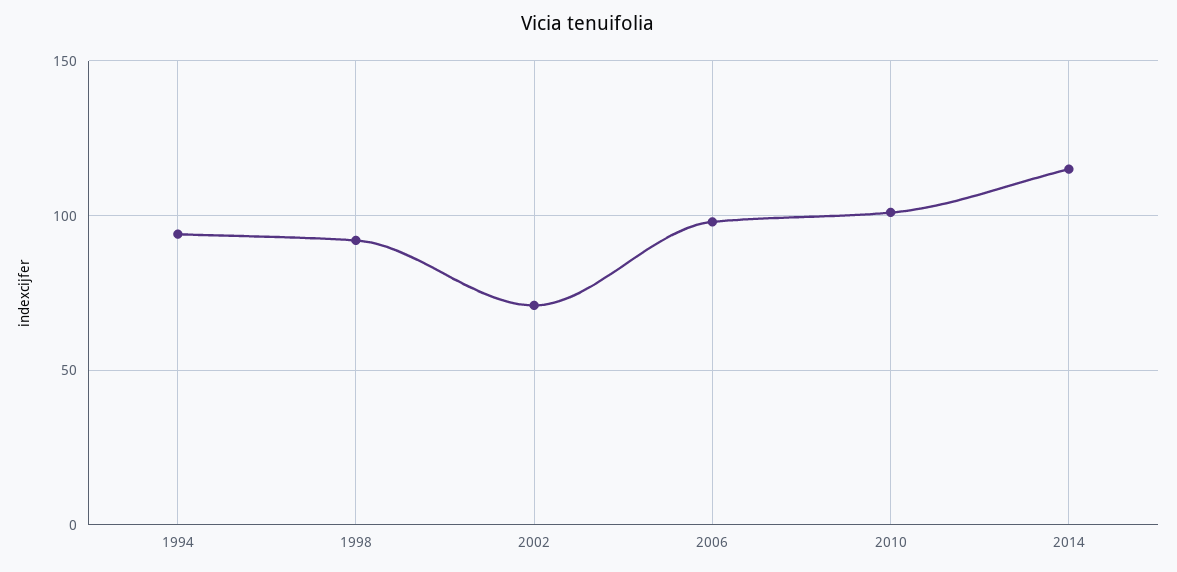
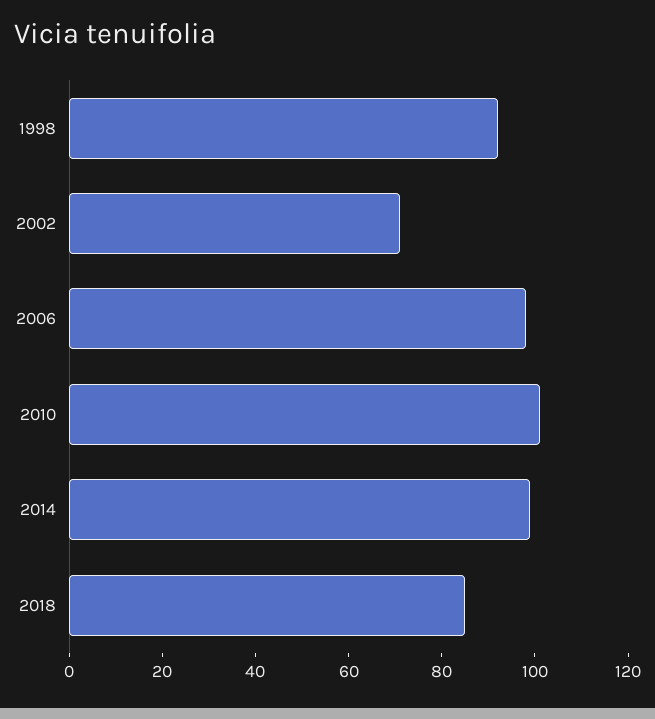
1994: 95 -> none
2014: 115 -> 100
2018: none -> 85

